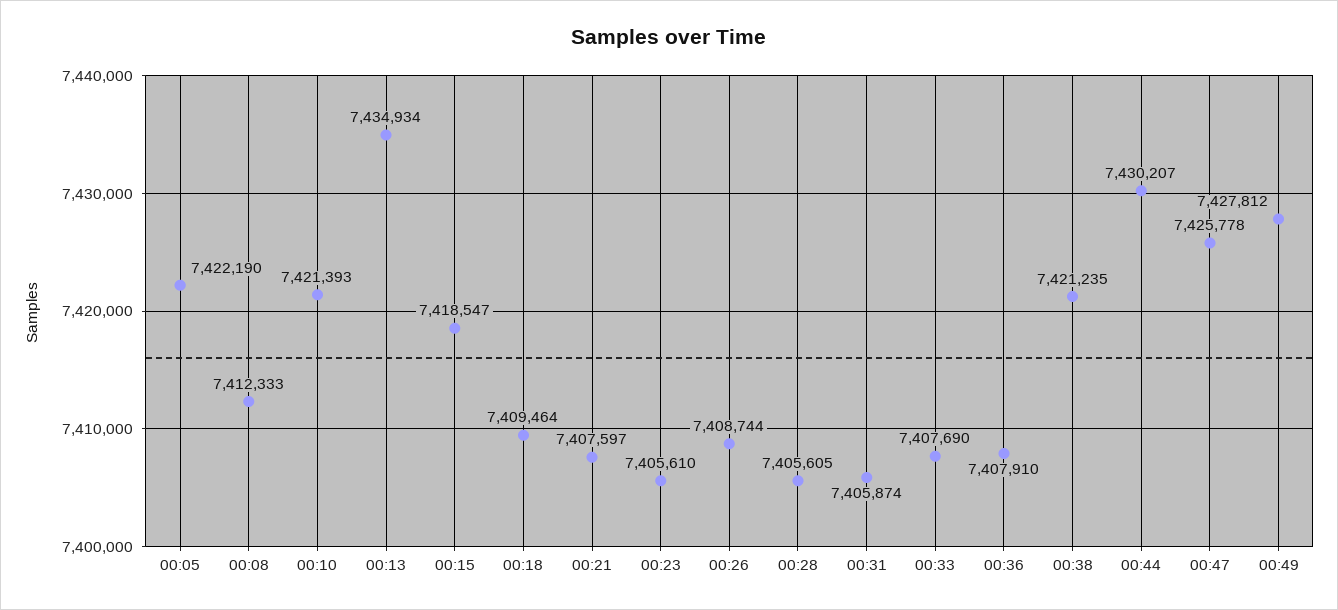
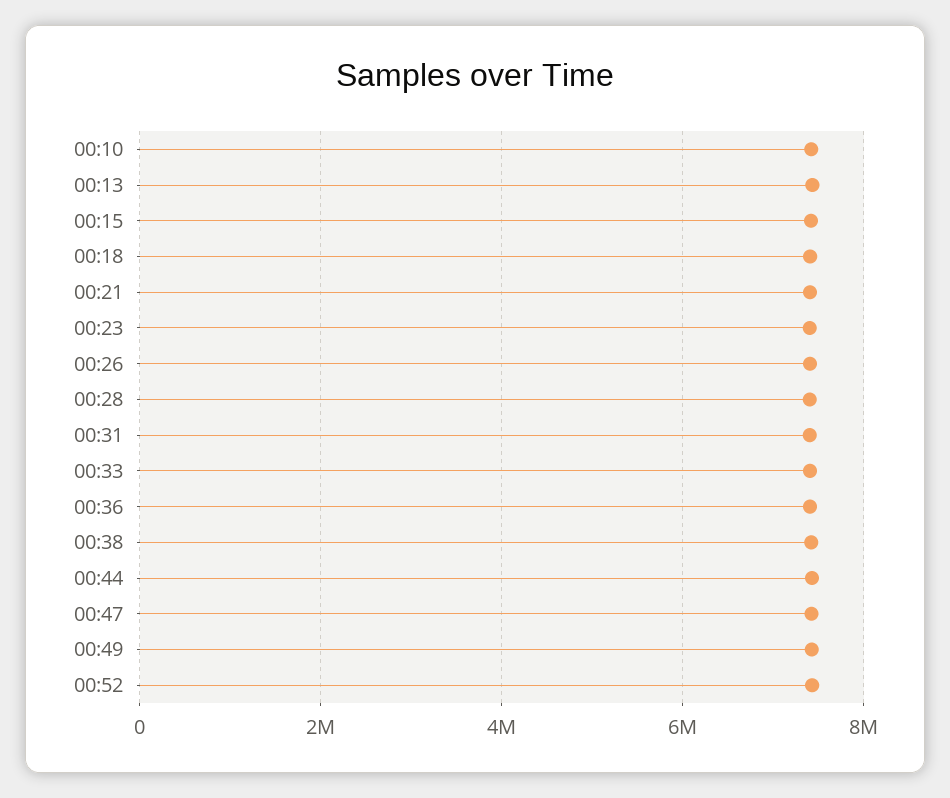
00:05: 7422190 -> none
00:08: 7412333 -> none
00:52: none -> 7400000

